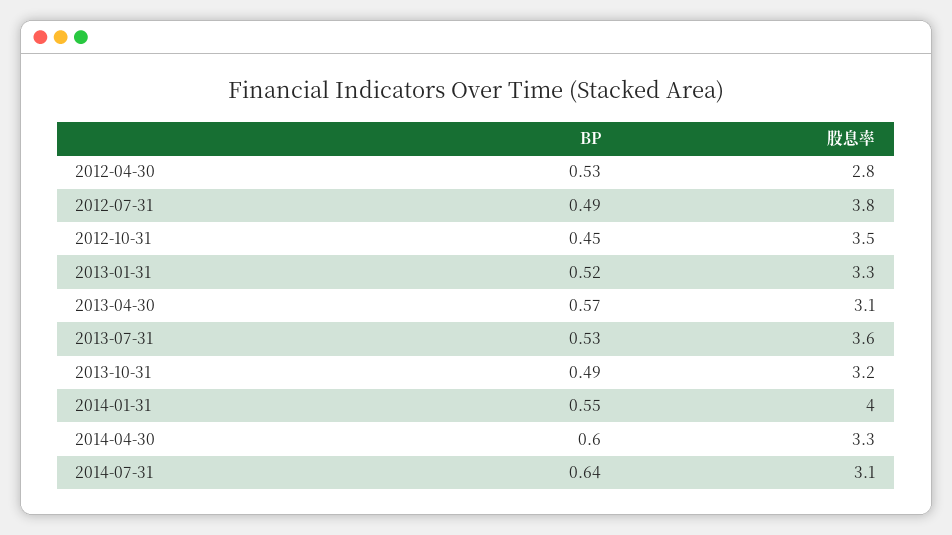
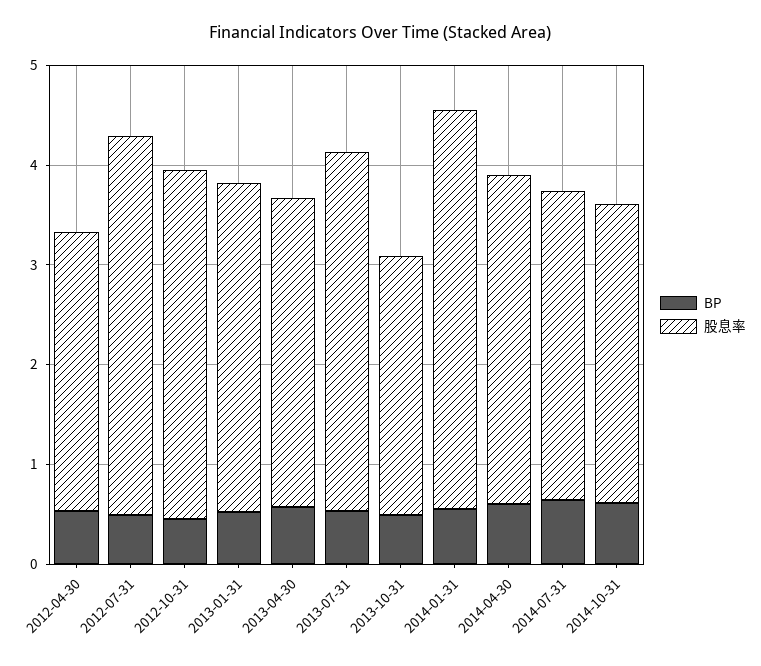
股息率, 2013-10-31: 3.2 -> 2.6
BP, 2014-10-31: none -> 0.6
股息率, 2014-10-31: none -> 3

